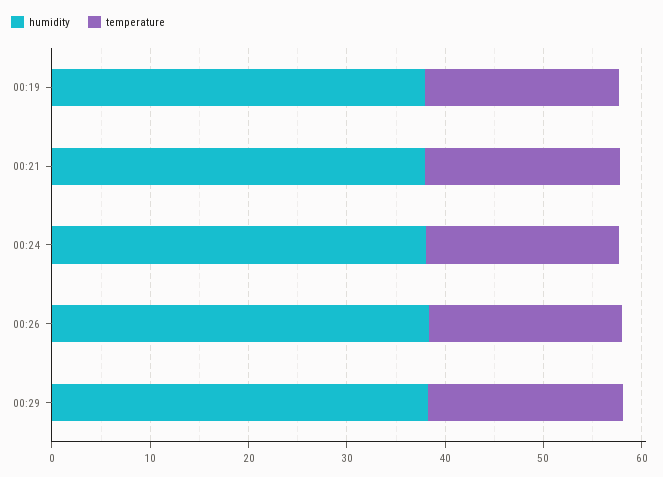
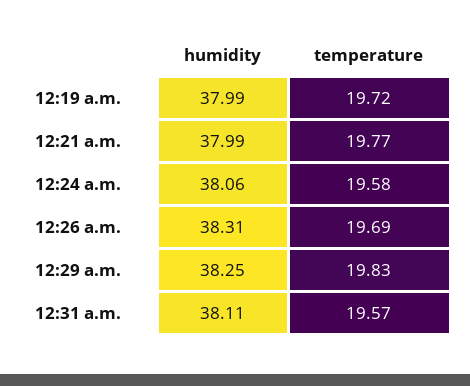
humidity, 12:31 a.m.: none -> 38.11
temperature, 12:31 a.m.: none -> 19.57

